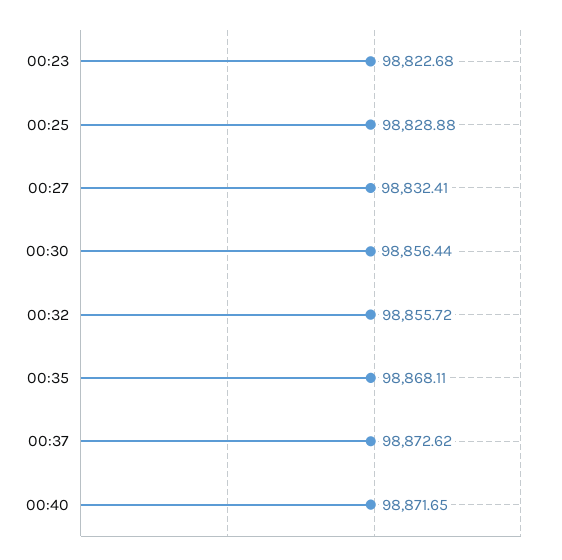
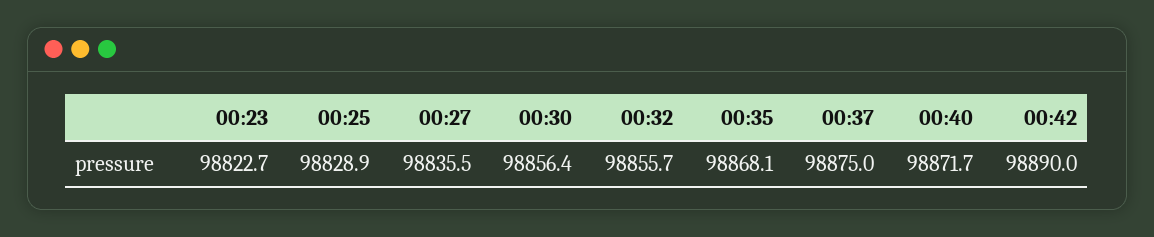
00:27: 98832.41 -> 98835.5
00:37: 98872.62 -> 98875
00:42: none -> 98890

